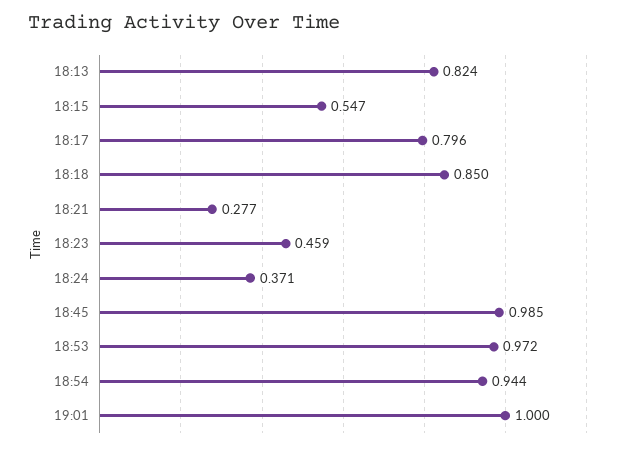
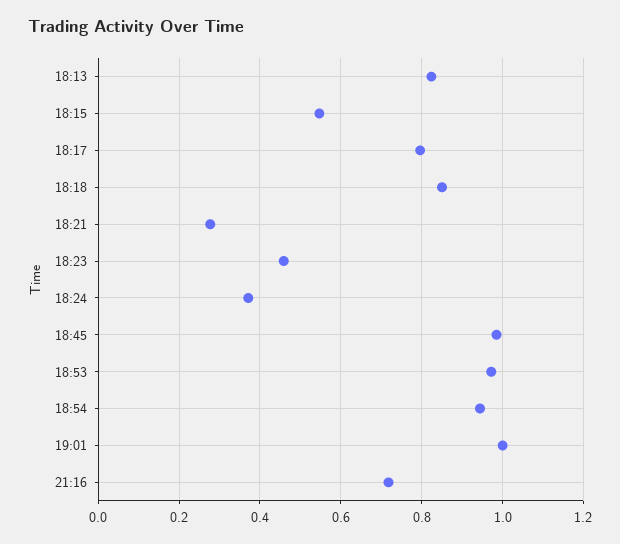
21:16: none -> 0.72

